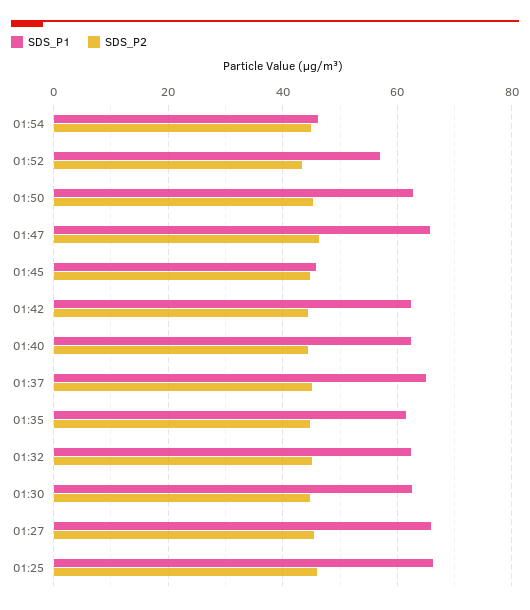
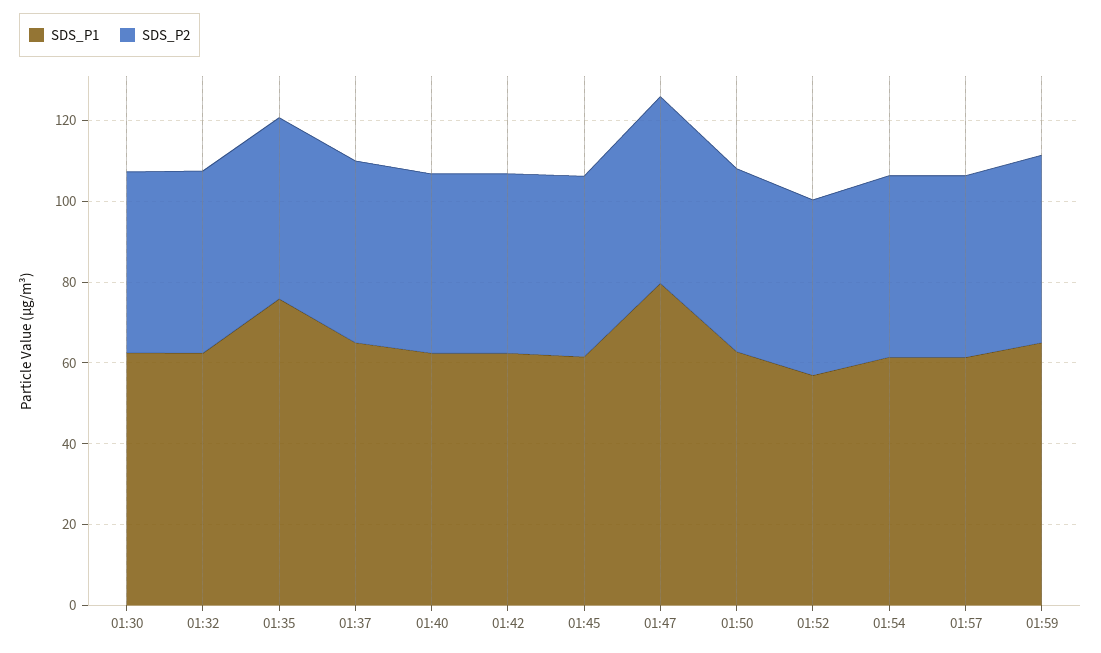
SDS_P1, 01:54: 46 -> 60
SDS_P1, 01:47: 66 -> 80
SDS_P1, 01:45: 46 -> 60
SDS_P1, 01:35: 62 -> 75
SDS_P1, 01:27: 66 -> none
SDS_P2, 01:27: 46 -> none
SDS_P1, 01:25: 66 -> none
SDS_P2, 01:25: 46 -> none
SDS_P1, 01:57: none -> 60
SDS_P2, 01:57: none -> 45
SDS_P1, 01:59: none -> 65
SDS_P2, 01:59: none -> 45

